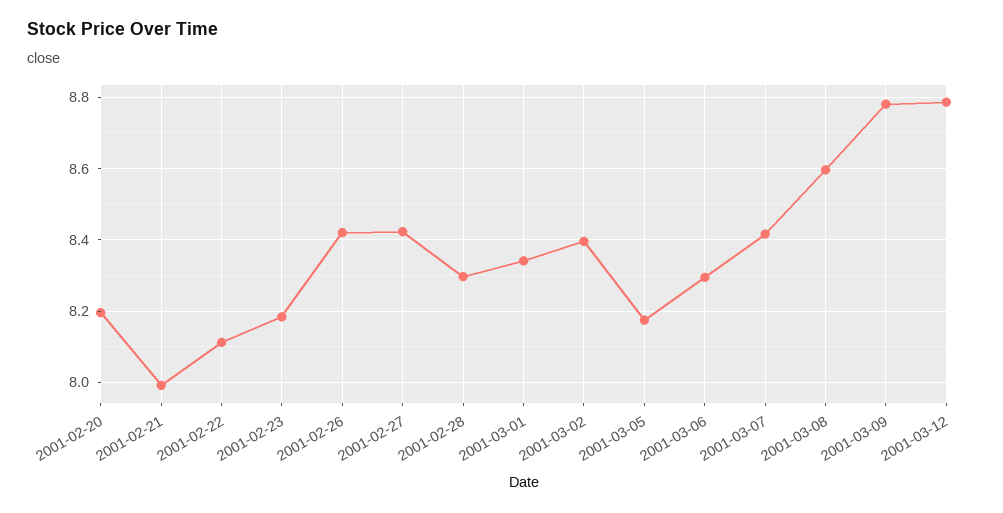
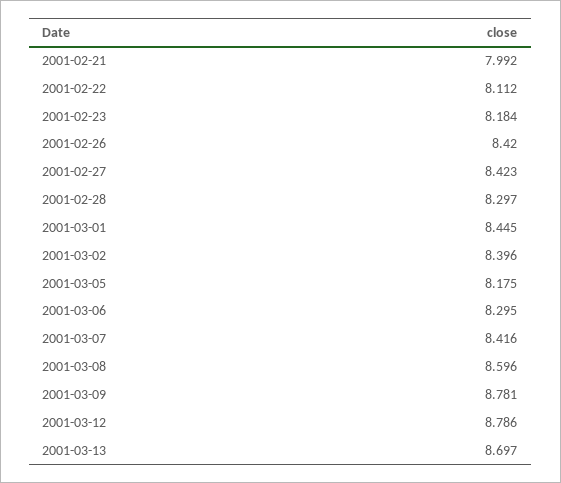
2001-02-20: 8.2 -> none
2001-03-01: 8.34 -> 8.445
2001-03-13: none -> 8.697

